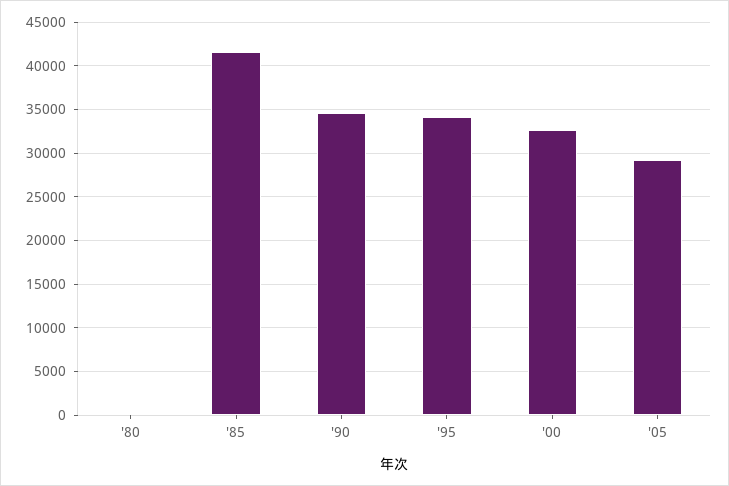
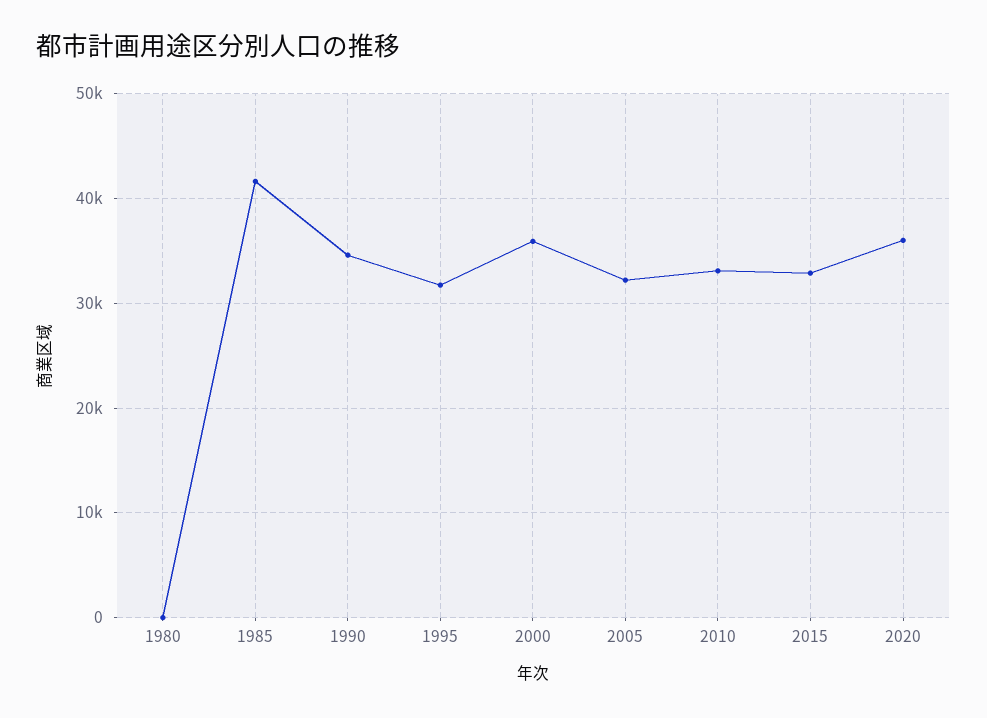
'95: 34000 -> 32000
'00: 33000 -> 36000
'05: 29000 -> 32000
2010: none -> 33000
2015: none -> 33000
2020: none -> 36000

